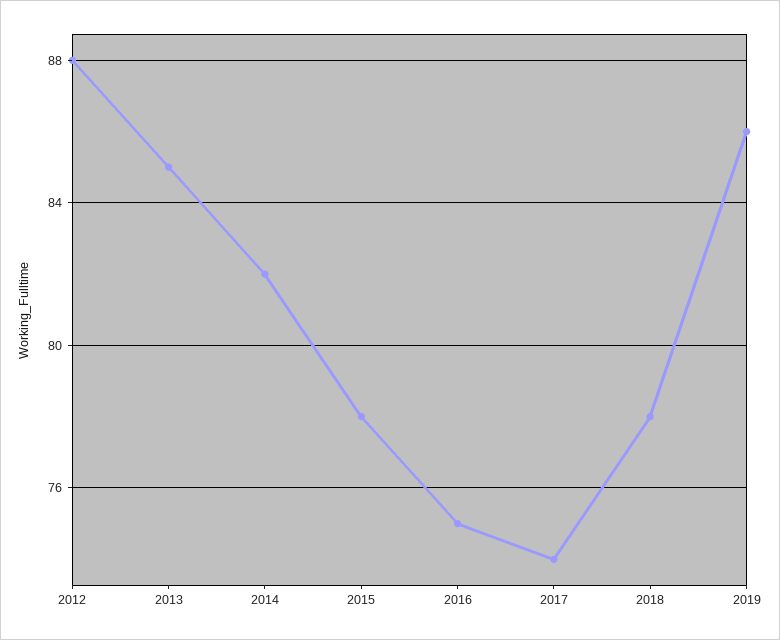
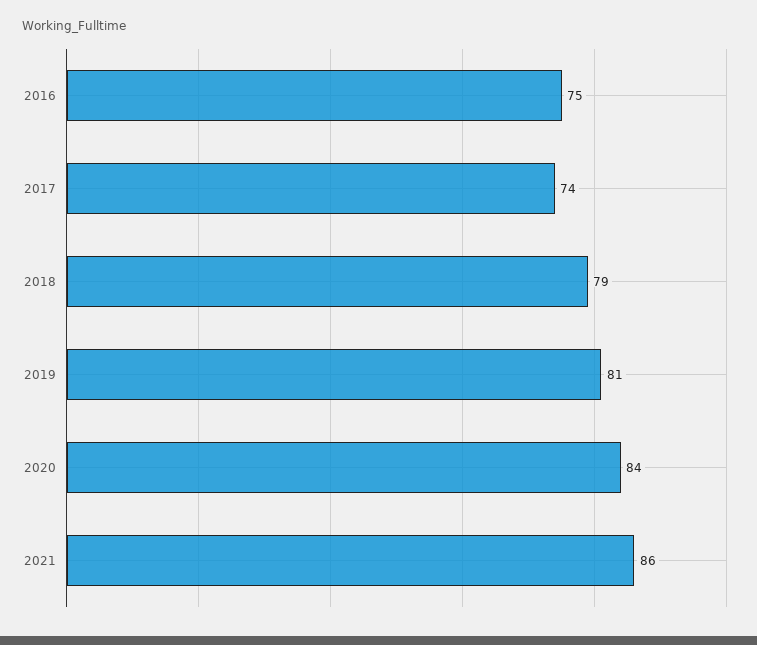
2012: 88 -> none
2013: 85 -> none
2014: 82 -> none
2015: 78 -> none
2018: 78 -> 79
2019: 86 -> 81
2020: none -> 84
2021: none -> 86

